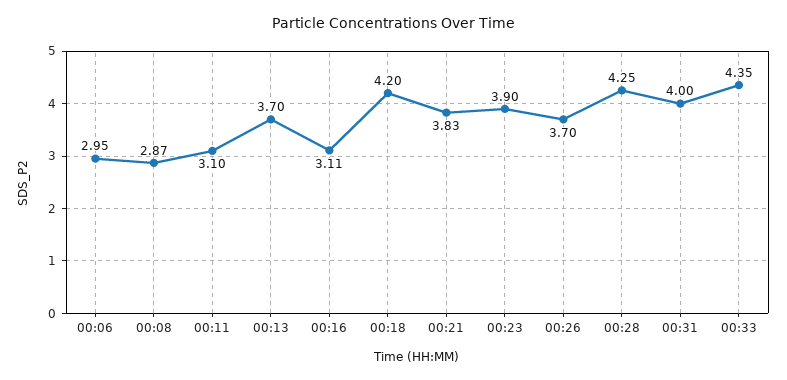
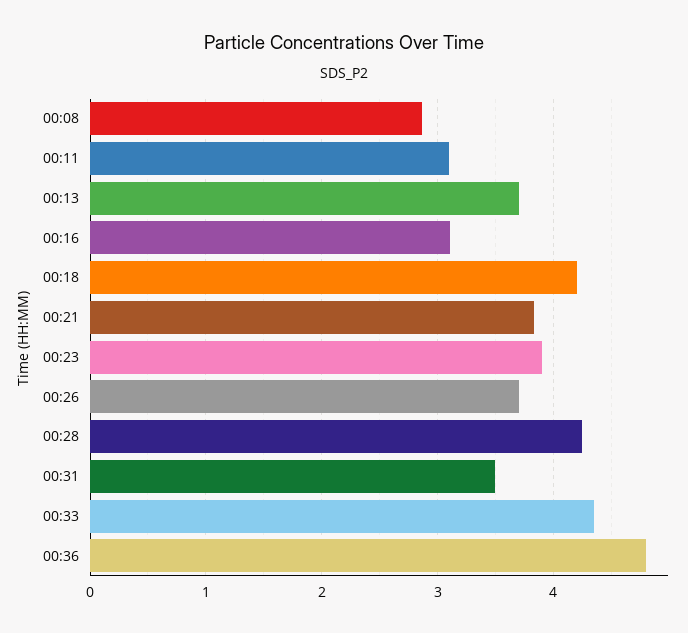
00:06: 2.95 -> none
00:31: 4 -> 3.5
00:36: none -> 4.8

